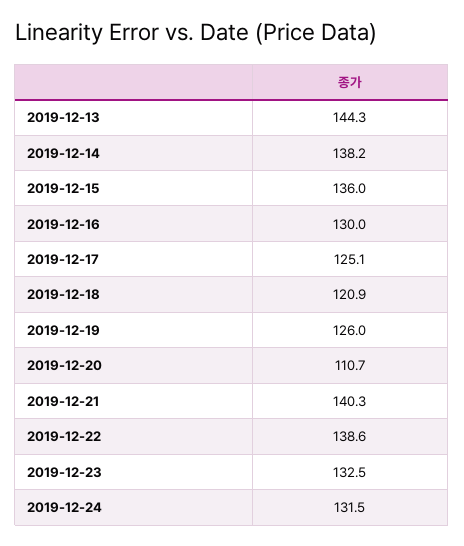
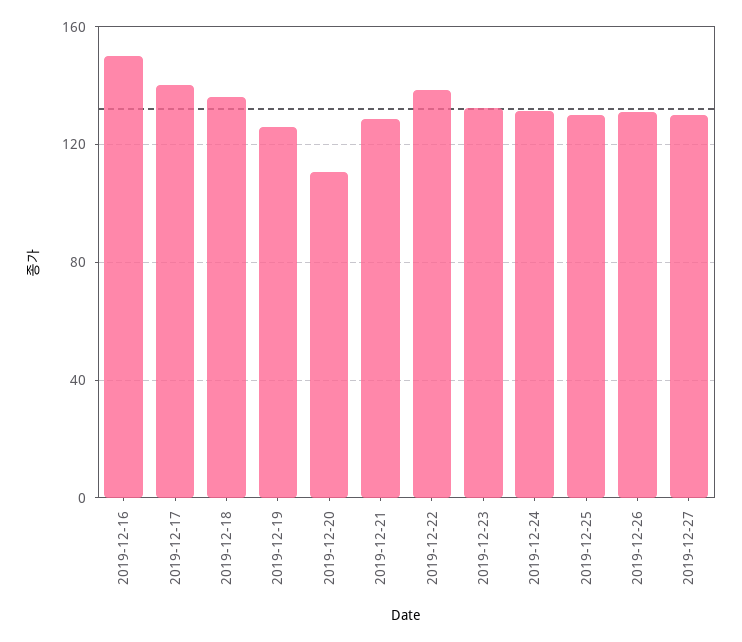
2019-12-13: 144.3 -> none
2019-12-14: 138.2 -> none
2019-12-15: 136 -> none
2019-12-16: 130 -> 150
2019-12-17: 125.1 -> 140
2019-12-18: 120.9 -> 135
2019-12-21: 140.3 -> 130
2019-12-25: none -> 130
2019-12-26: none -> 130
2019-12-27: none -> 130

